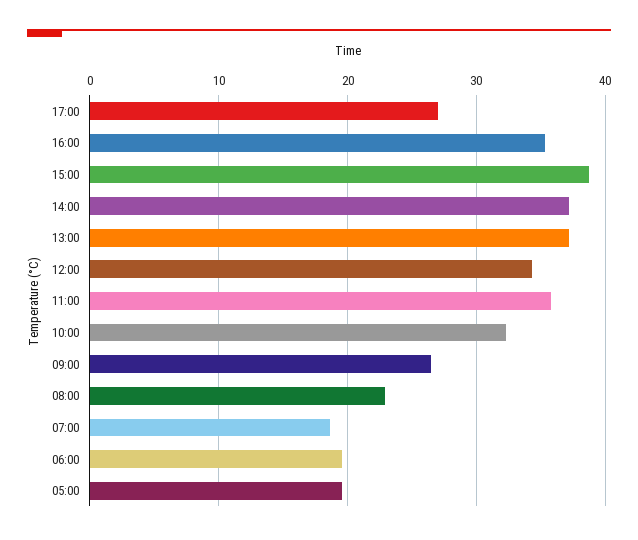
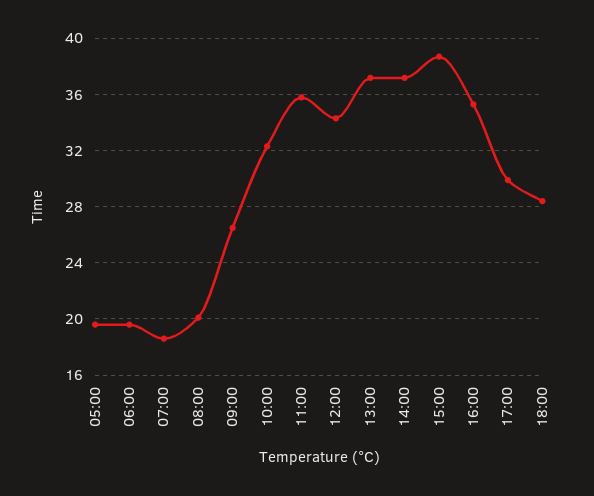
17:00: 27 -> 30
08:00: 23 -> 20
18:00: none -> 28.5

